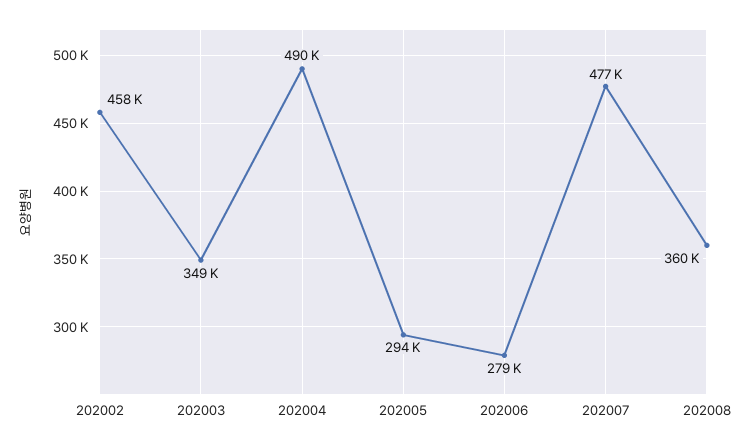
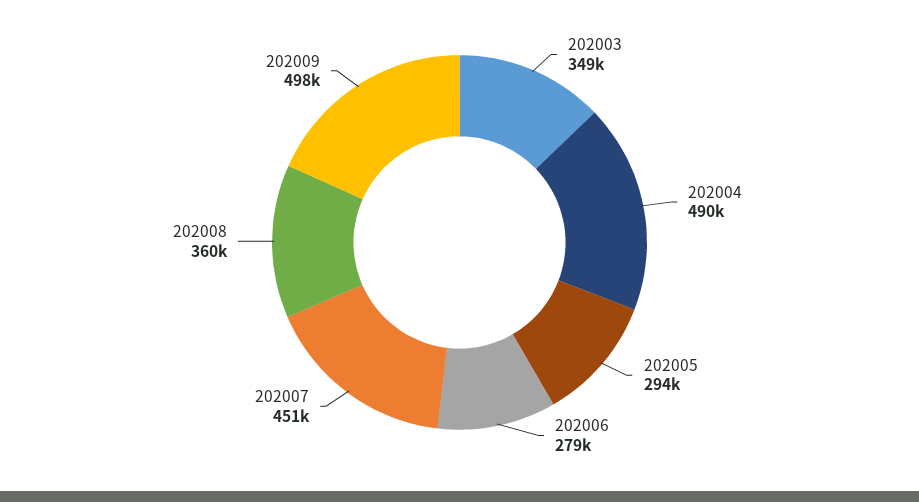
202002: 458000 -> none
202007: 477000 -> 451000
202009: none -> 498000

